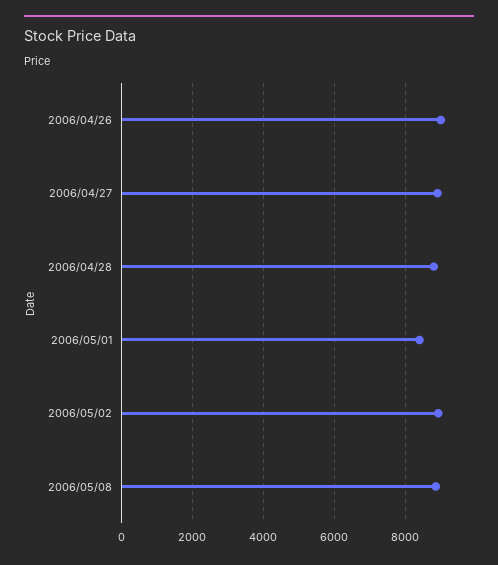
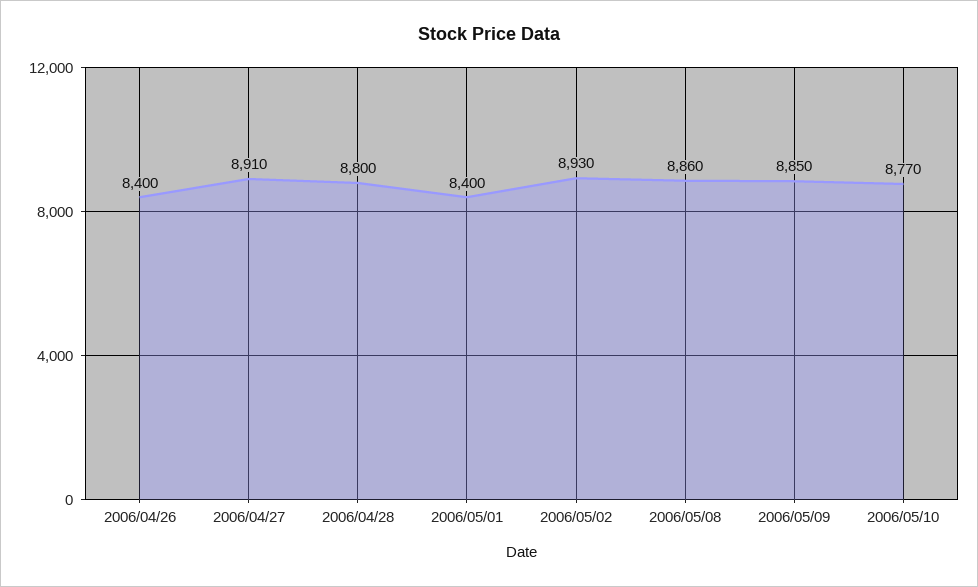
2006/04/26: 9000 -> 8400
2006/05/09: none -> 8850
2006/05/10: none -> 8770

